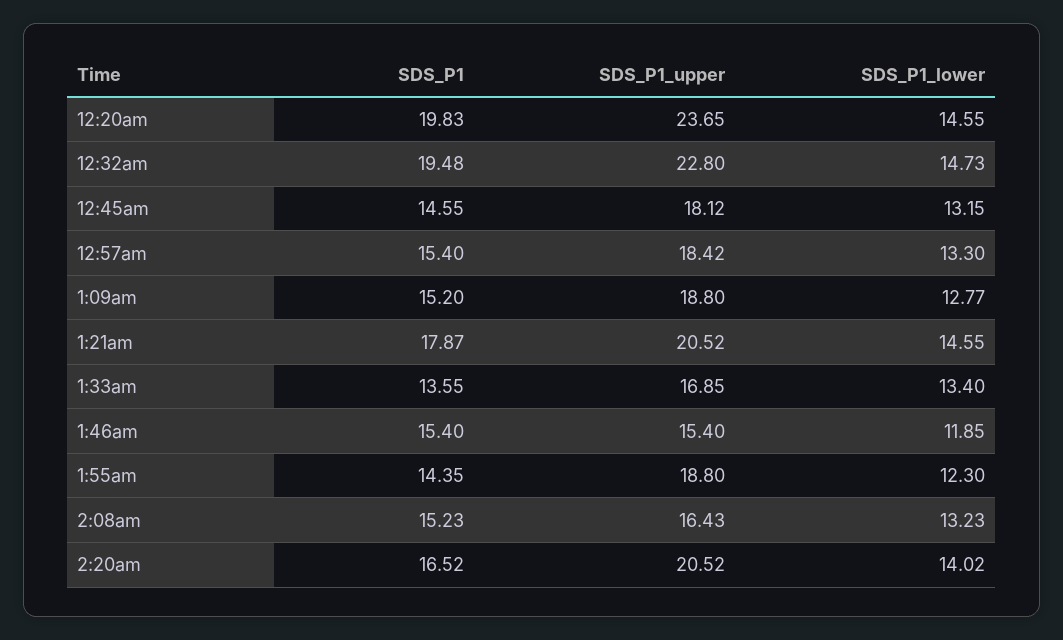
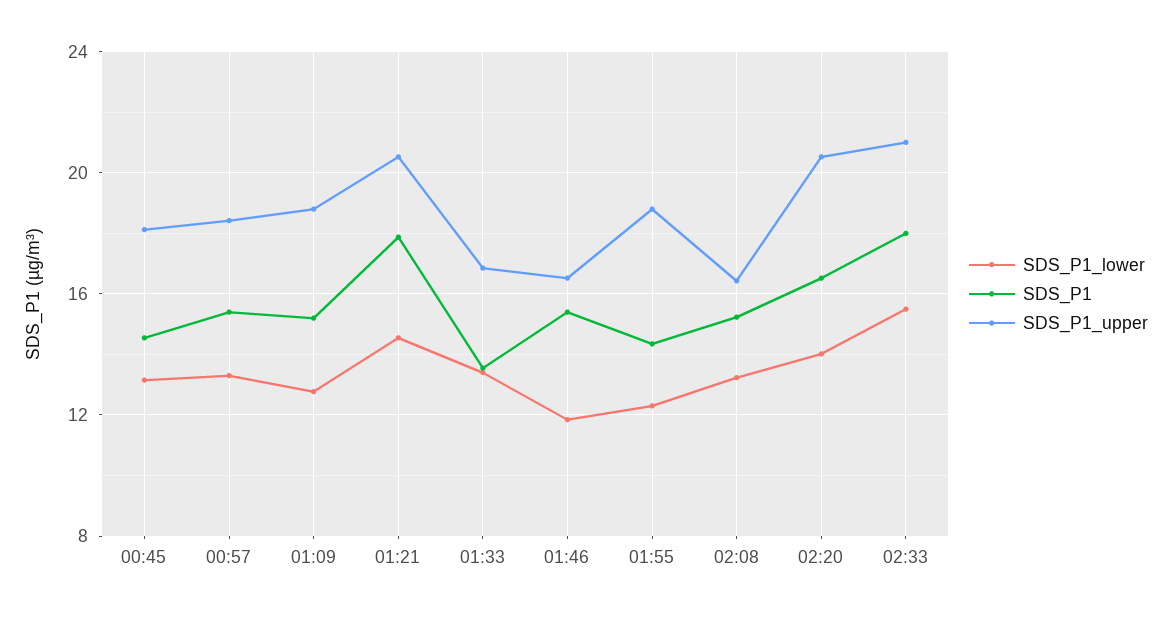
SDS_P1, 12:20am: 19.83 -> none
SDS_P1_upper, 12:20am: 23.65 -> none
SDS_P1_lower, 12:20am: 14.55 -> none
SDS_P1, 12:32am: 19.48 -> none
SDS_P1_upper, 12:32am: 22.8 -> none
SDS_P1_lower, 12:32am: 14.73 -> none
SDS_P1_upper, 1:46am: 15.4 -> 16.5
SDS_P1_lower, 02:33: none -> 15.5
SDS_P1, 02:33: none -> 18
SDS_P1_upper, 02:33: none -> 21

